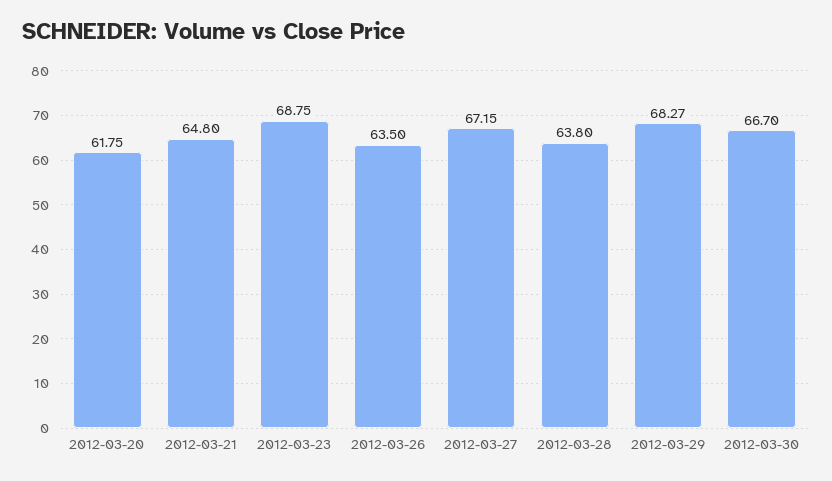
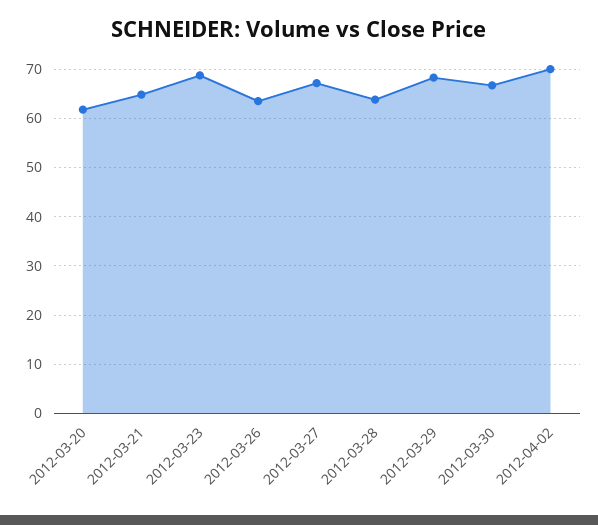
2012-04-02: none -> 70

